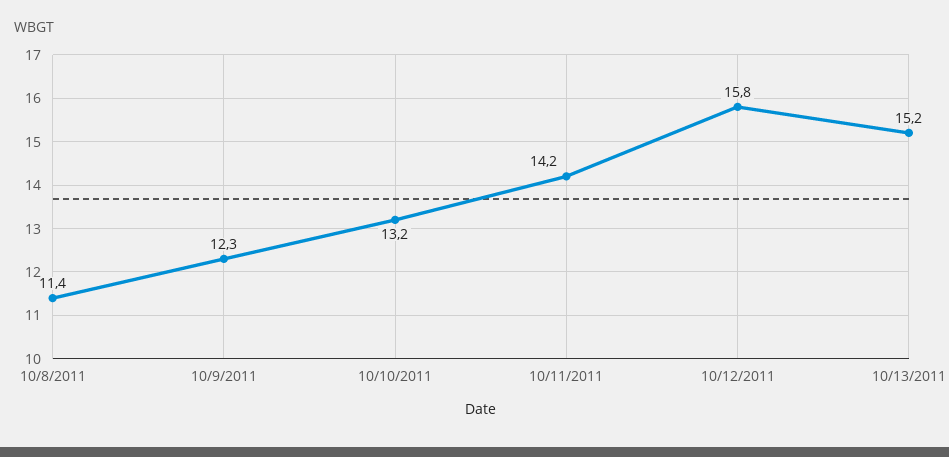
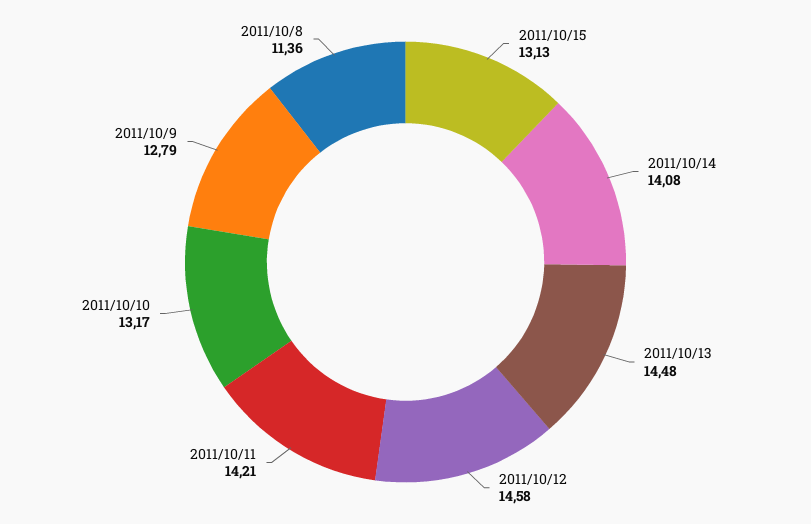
10/9/2011: 12.3 -> 12.79
10/12/2011: 15.8 -> 14.58
10/13/2011: 15.2 -> 14.48
2011/10/15: none -> 13.13
2011/10/14: none -> 14.08

